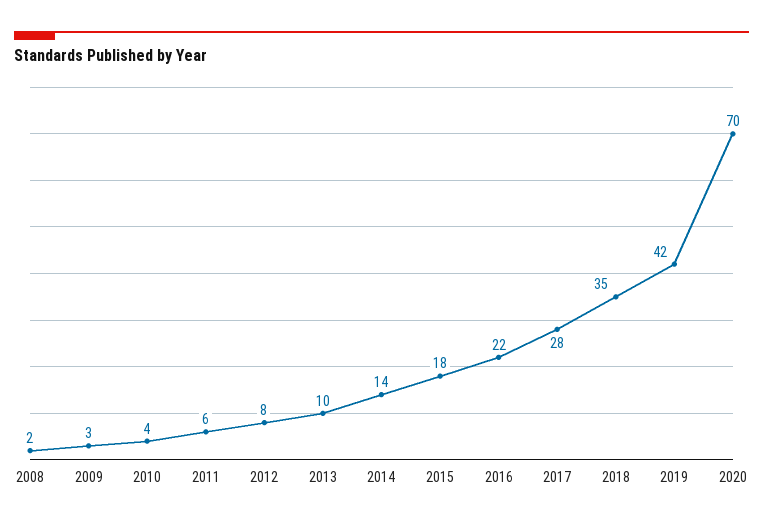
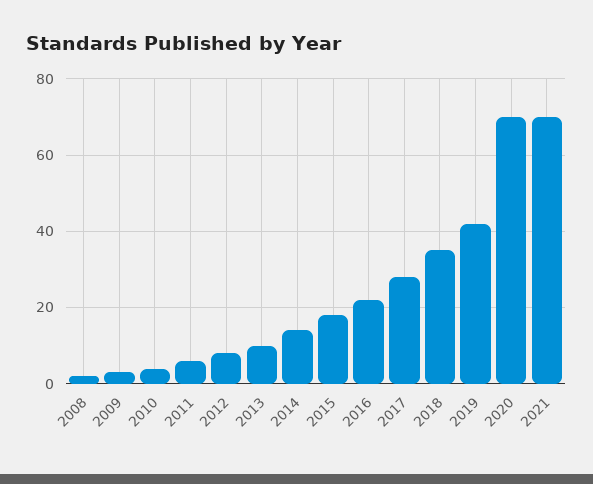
2021: none -> 70

